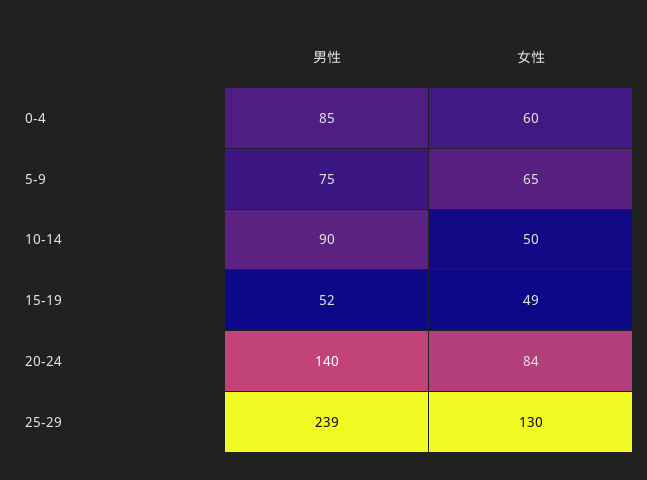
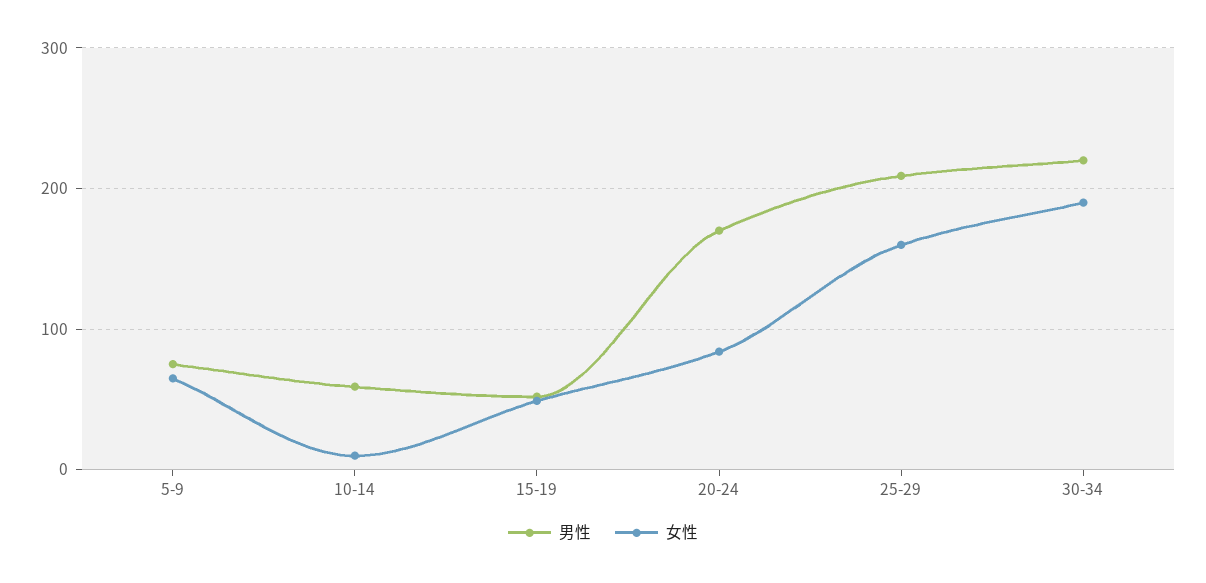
男性, 0-4: 85 -> none
女性, 0-4: 60 -> none
男性, 10-14: 90 -> 60
女性, 10-14: 50 -> 10
男性, 20-24: 140 -> 170
男性, 25-29: 239 -> 210
女性, 25-29: 130 -> 160
男性, 30-34: none -> 220
女性, 30-34: none -> 190

